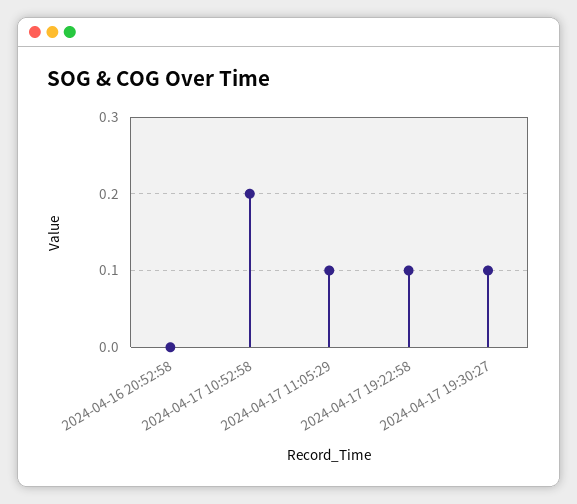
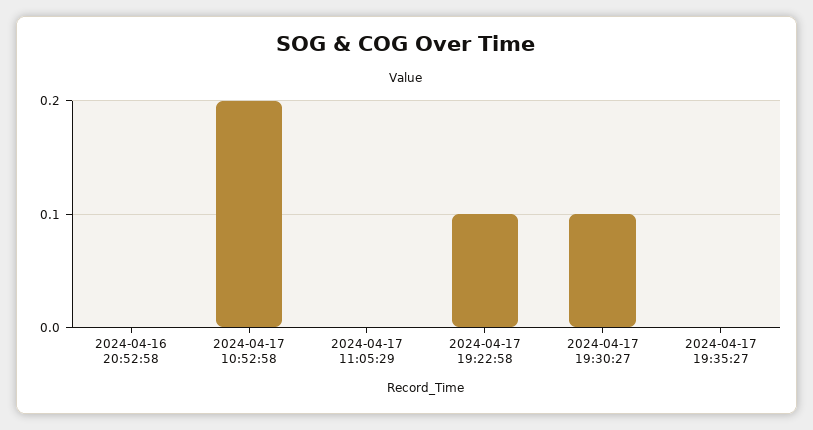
2024-04-17 11:05:29: 0.1 -> 0
2024-04-17 19:35:27: none -> 0

